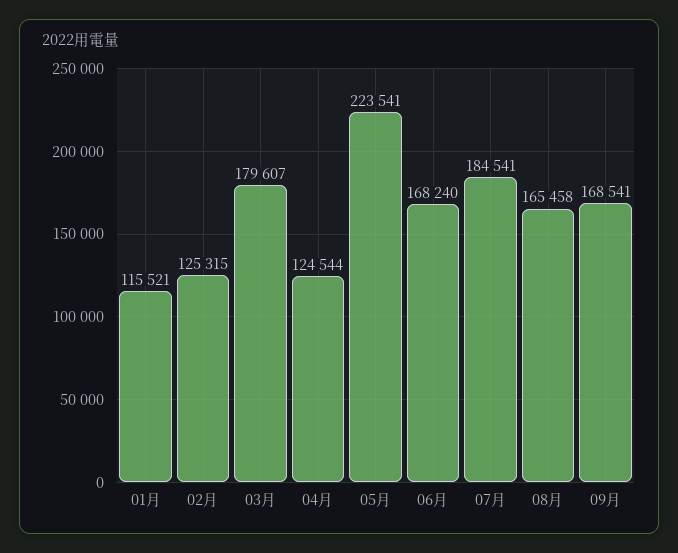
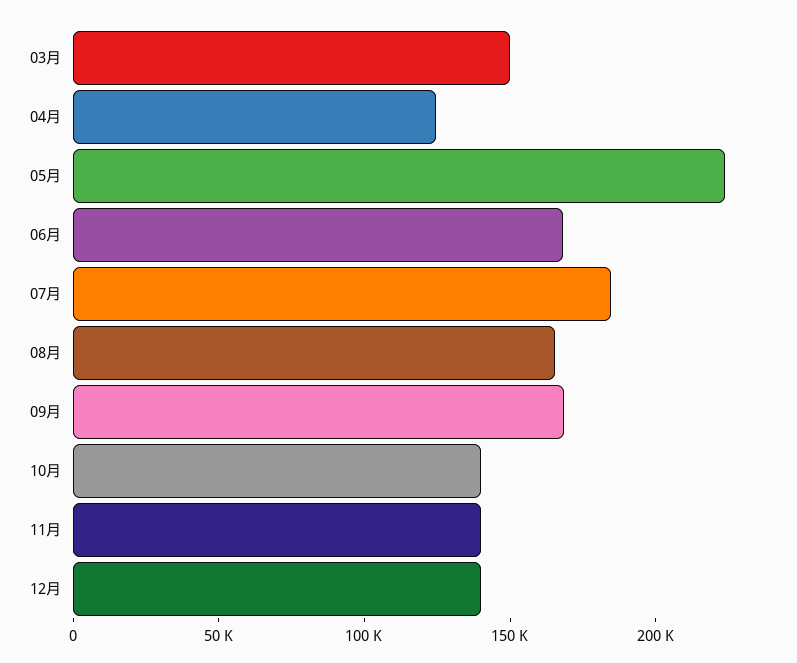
01月: 115521 -> none
02月: 125315 -> none
03月: 179607 -> 150000
10月: none -> 140000
11月: none -> 140000
12月: none -> 140000

